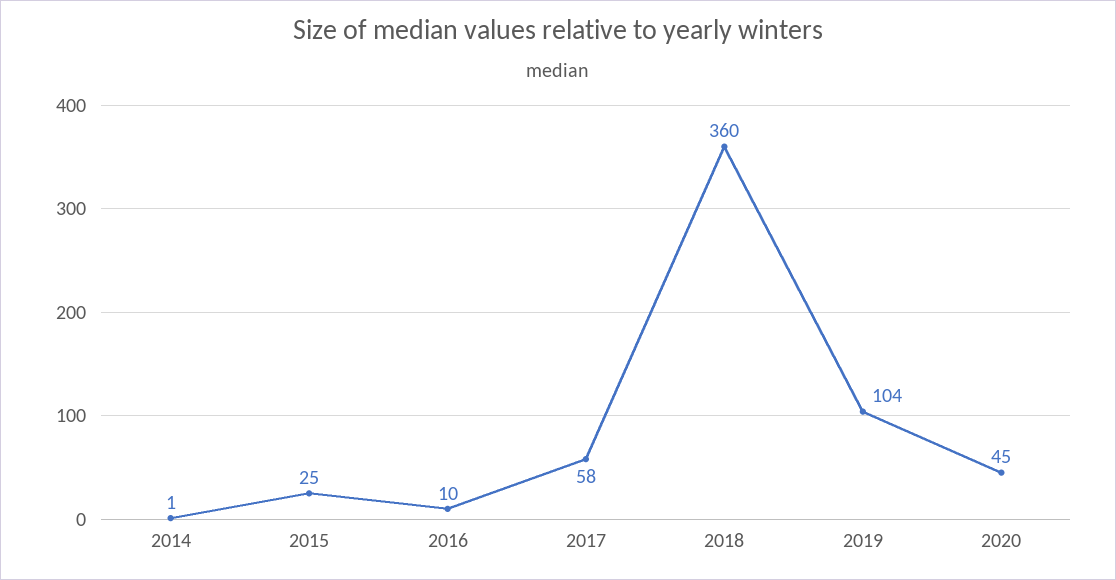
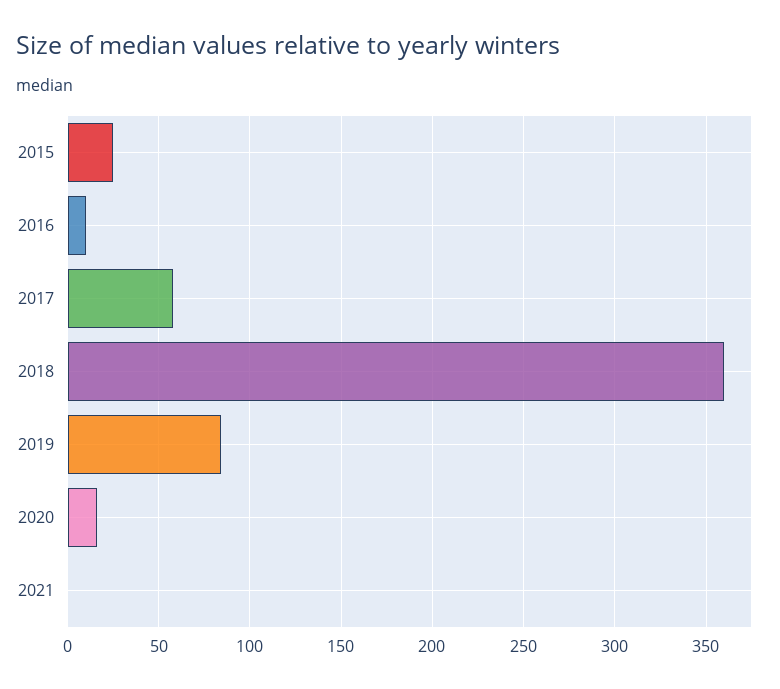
2014: 1 -> none
2019: 104 -> 85
2020: 45 -> 15
2021: none -> 0

